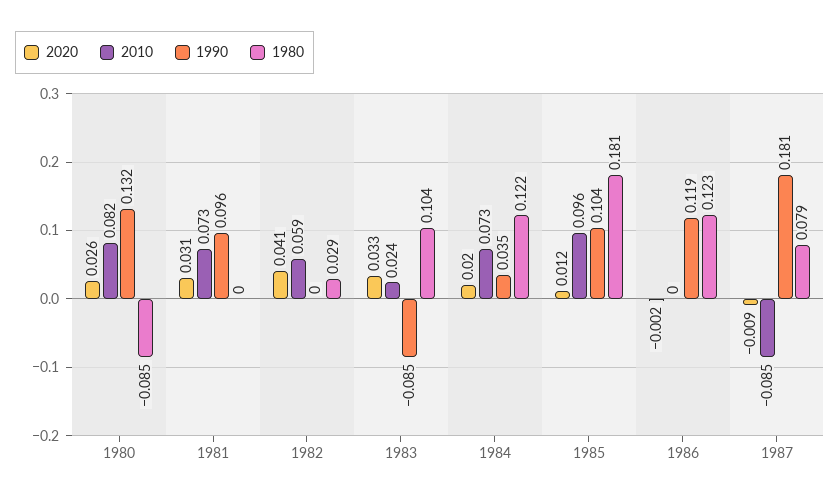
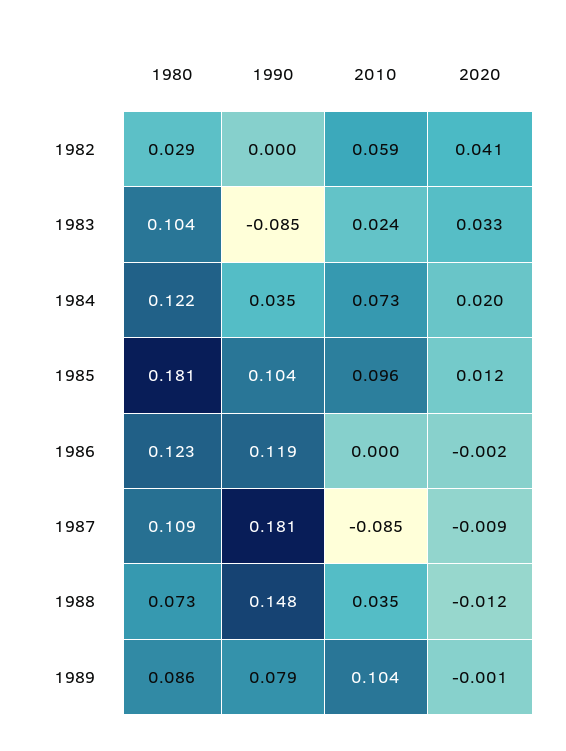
2020, 1980: 0.026 -> none
2010, 1980: 0.082 -> none
1990, 1980: 0.132 -> none
1980, 1980: -0.085 -> none
2020, 1981: 0.031 -> none
2010, 1981: 0.073 -> none
1990, 1981: 0.096 -> none
1980, 1981: 0 -> none
1980, 1987: 0.079 -> 0.109
1980, 1988: none -> 0.073
1990, 1988: none -> 0.148
2010, 1988: none -> 0.035
2020, 1988: none -> -0.012
1980, 1989: none -> 0.086
1990, 1989: none -> 0.079
2010, 1989: none -> 0.104
2020, 1989: none -> -0.001

